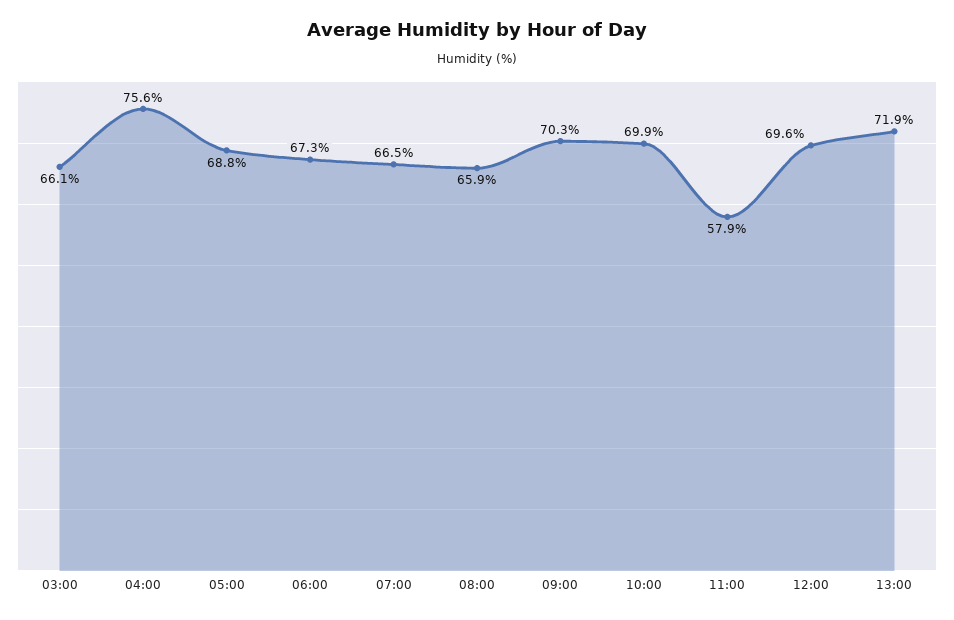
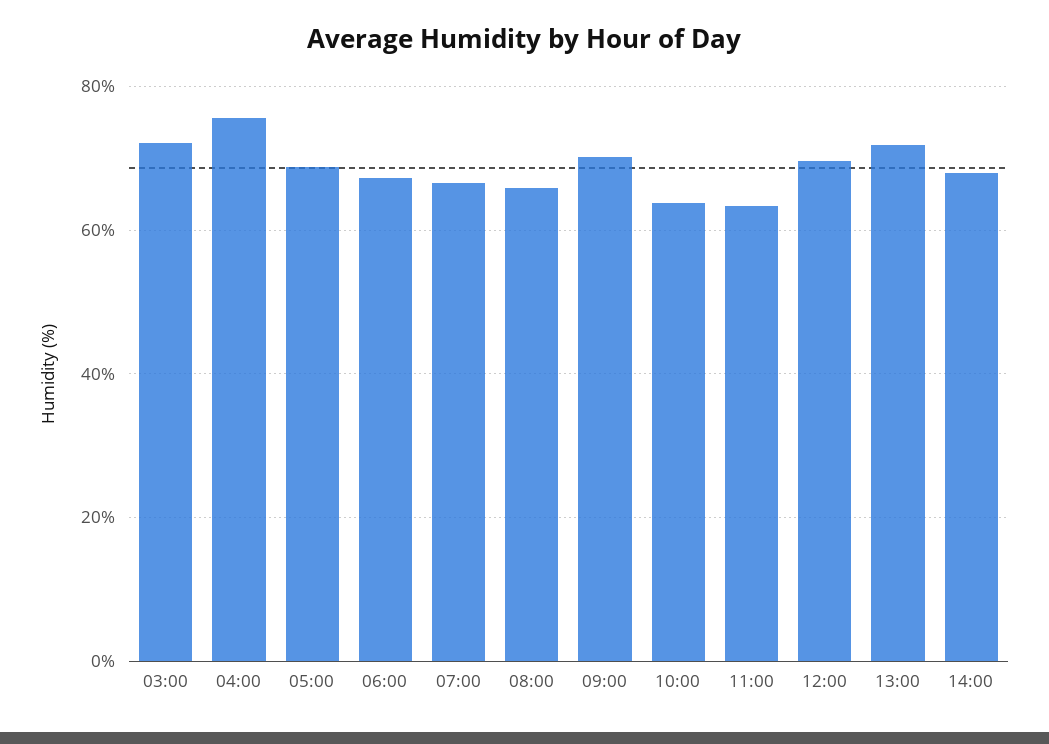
03:00: 66.1 -> 72
10:00: 69.9 -> 64
11:00: 57.9 -> 64
14:00: none -> 68

